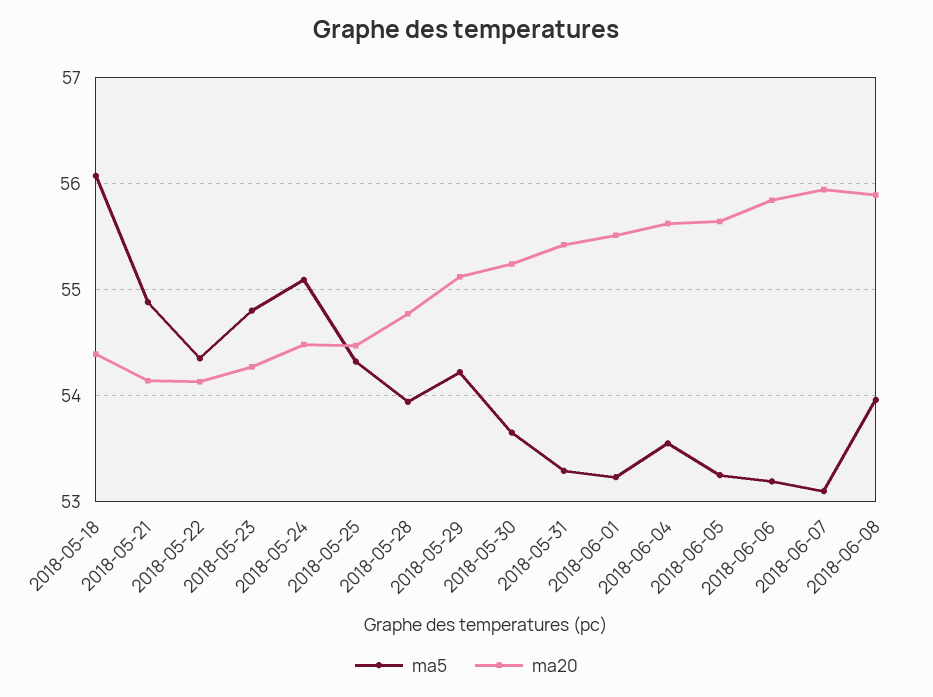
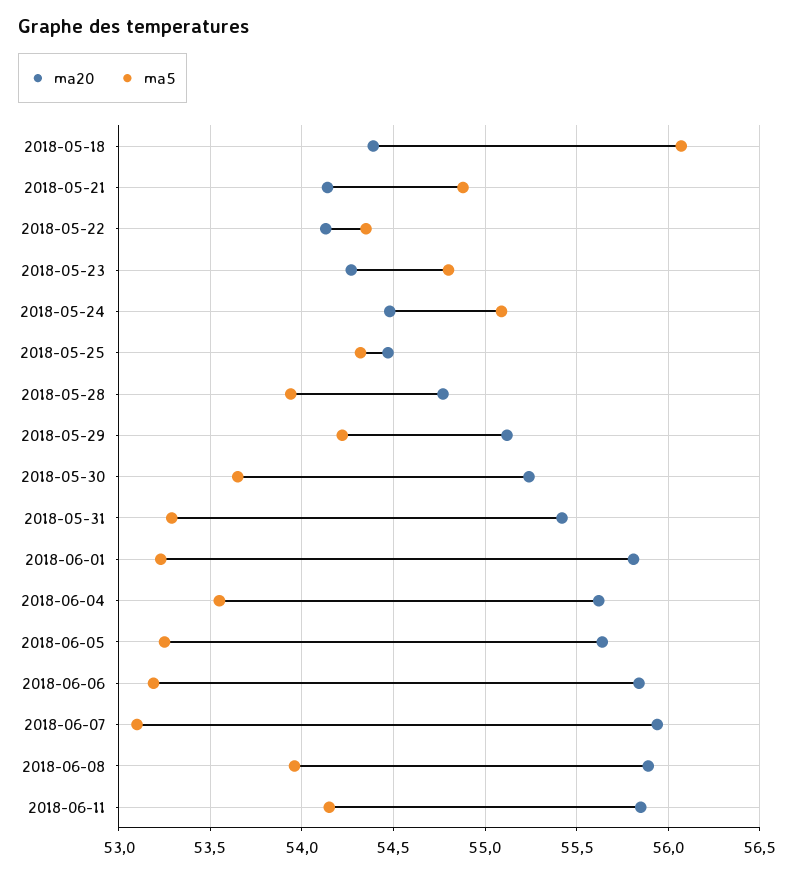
ma20, 2018-06-01: 55.5 -> 55.8
ma20, 2018-06-11: none -> 55.85
ma5, 2018-06-11: none -> 54.15

